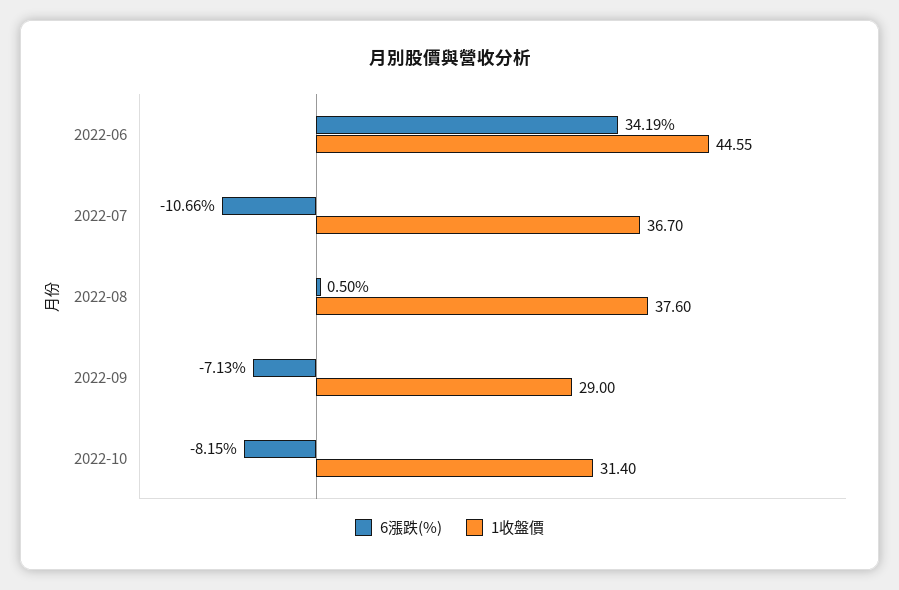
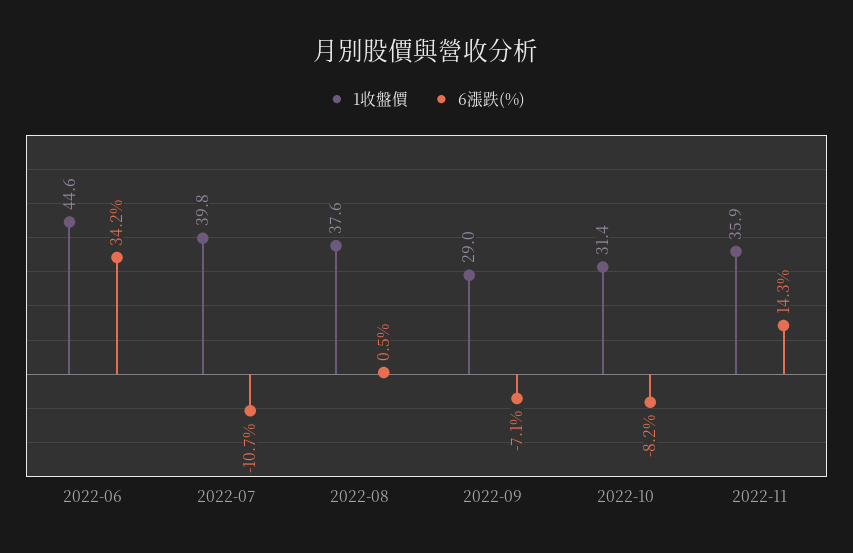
1收盤價, 2022-07: 36.7 -> 39.8
1收盤價, 2022-11: none -> 35.9
6漲跌(%), 2022-11: none -> 14.3

